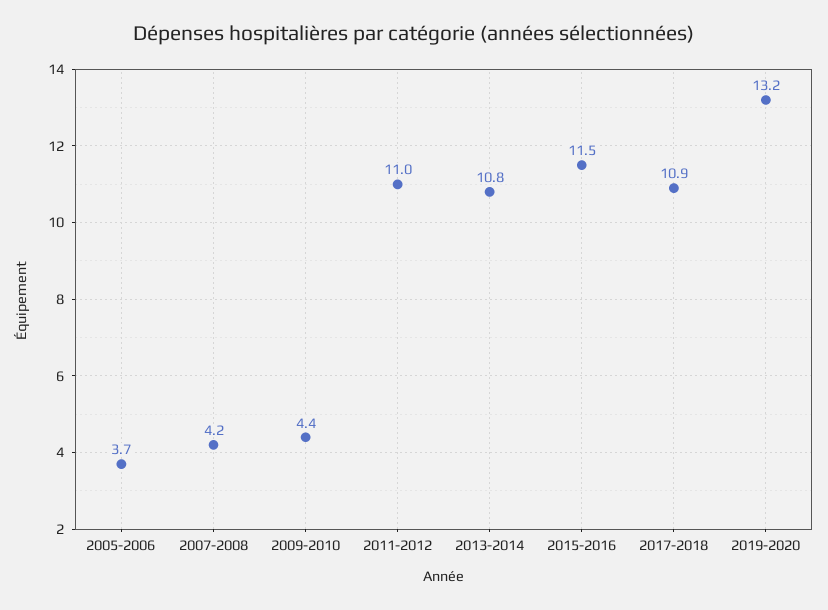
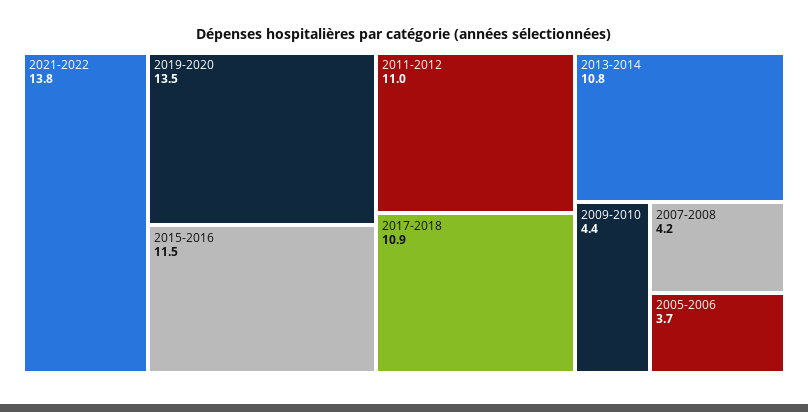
2019-2020: 13.2 -> 13.5
2021-2022: none -> 13.8

